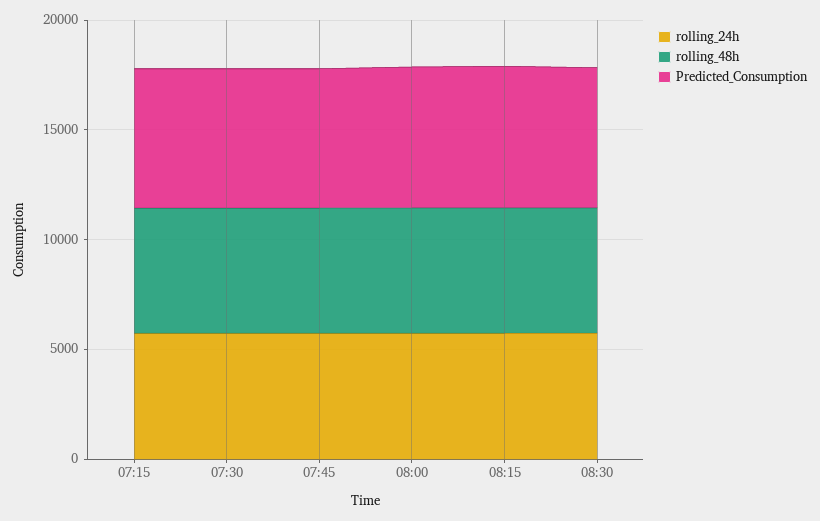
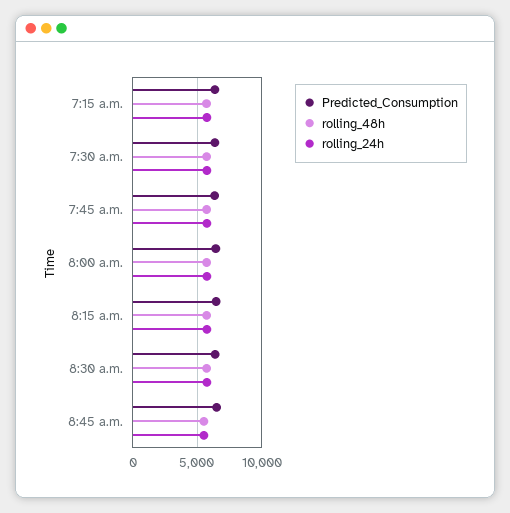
Predicted_Consumption, 8:45 a.m.: none -> 6500
rolling_48h, 8:45 a.m.: none -> 5500
rolling_24h, 8:45 a.m.: none -> 5500

